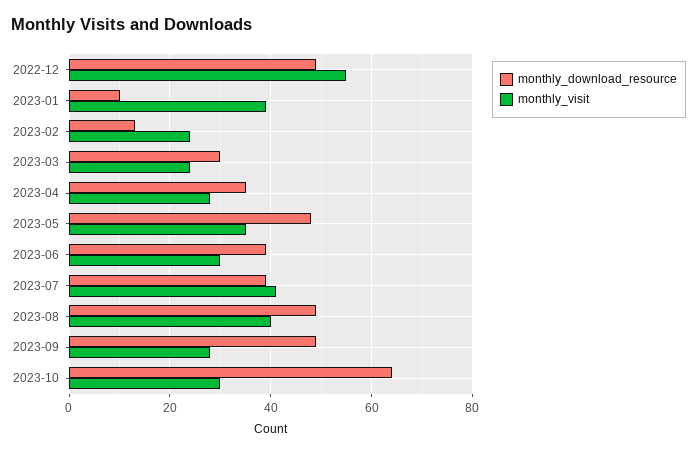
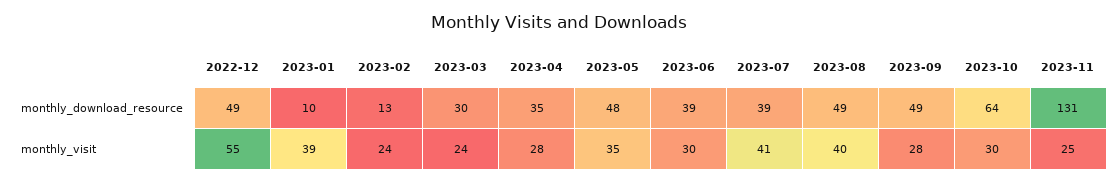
monthly_download_resource, 2023-11: none -> 131
monthly_visit, 2023-11: none -> 25

